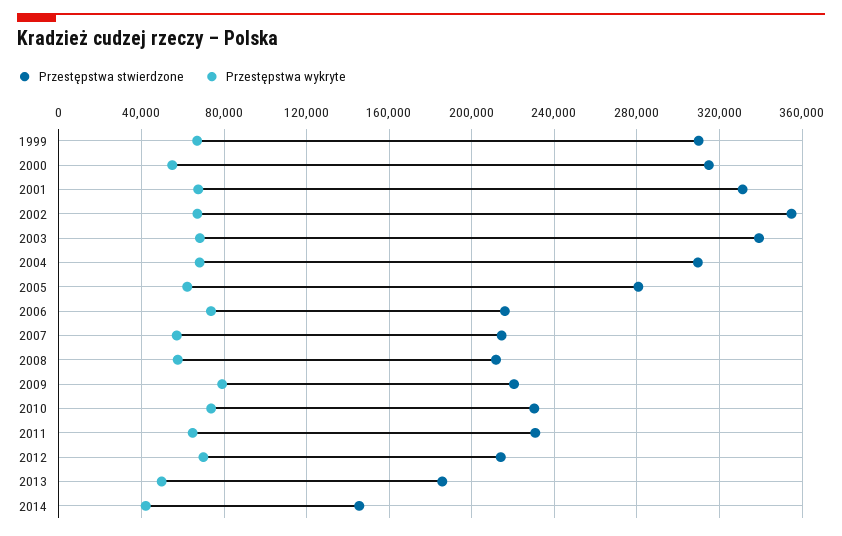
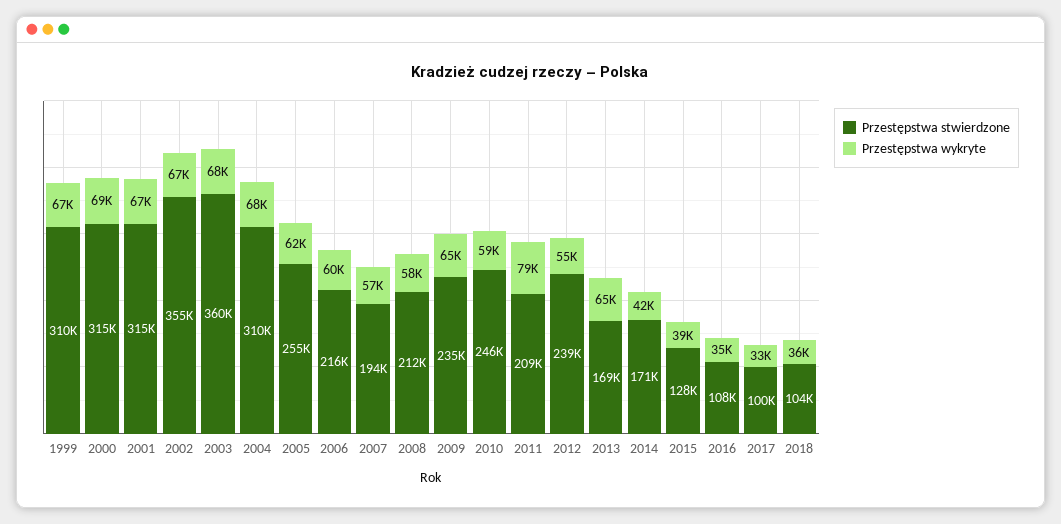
Przestępstwa wykryte, 2000: 55000 -> 69000
Przestępstwa stwierdzone, 2001: 330000 -> 315000
Przestępstwa stwierdzone, 2003: 340000 -> 360000
Przestępstwa stwierdzone, 2005: 280000 -> 255000
Przestępstwa wykryte, 2006: 75000 -> 60000
Przestępstwa stwierdzone, 2007: 215000 -> 194000
Przestępstwa stwierdzone, 2009: 220000 -> 235000
Przestępstwa wykryte, 2009: 80000 -> 65000
Przestępstwa stwierdzone, 2010: 230000 -> 246000
Przestępstwa wykryte, 2010: 75000 -> 59000
Przestępstwa stwierdzone, 2011: 230000 -> 209000
Przestępstwa wykryte, 2011: 65000 -> 79000
Przestępstwa stwierdzone, 2012: 215000 -> 239000
Przestępstwa wykryte, 2012: 70000 -> 55000
Przestępstwa stwierdzone, 2013: 185000 -> 169000
Przestępstwa wykryte, 2013: 50000 -> 65000
Przestępstwa stwierdzone, 2014: 145000 -> 171000
Przestępstwa stwierdzone, 2015: none -> 128000
Przestępstwa wykryte, 2015: none -> 39000
Przestępstwa stwierdzone, 2016: none -> 108000
Przestępstwa wykryte, 2016: none -> 35000
Przestępstwa stwierdzone, 2017: none -> 100000
Przestępstwa wykryte, 2017: none -> 33000
Przestępstwa stwierdzone, 2018: none -> 104000
Przestępstwa wykryte, 2018: none -> 36000

